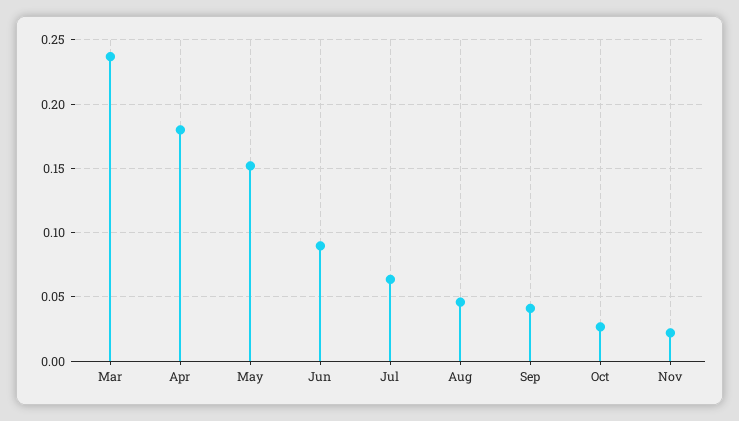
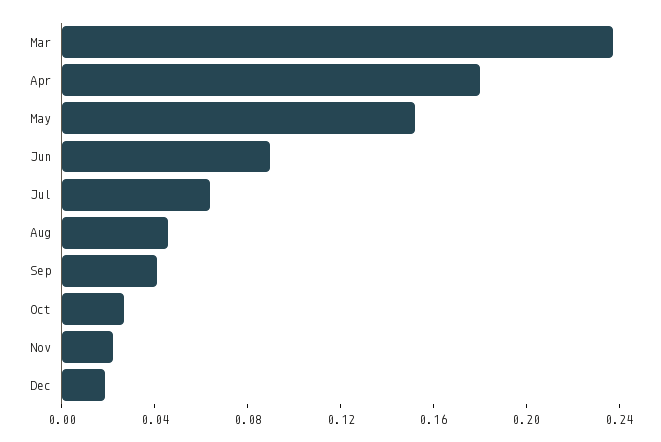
Dec: none -> 0.02

